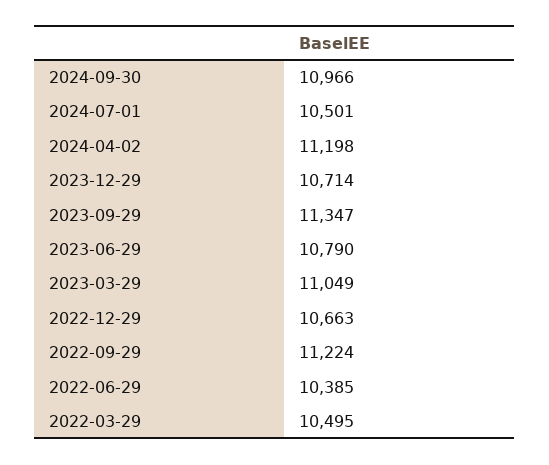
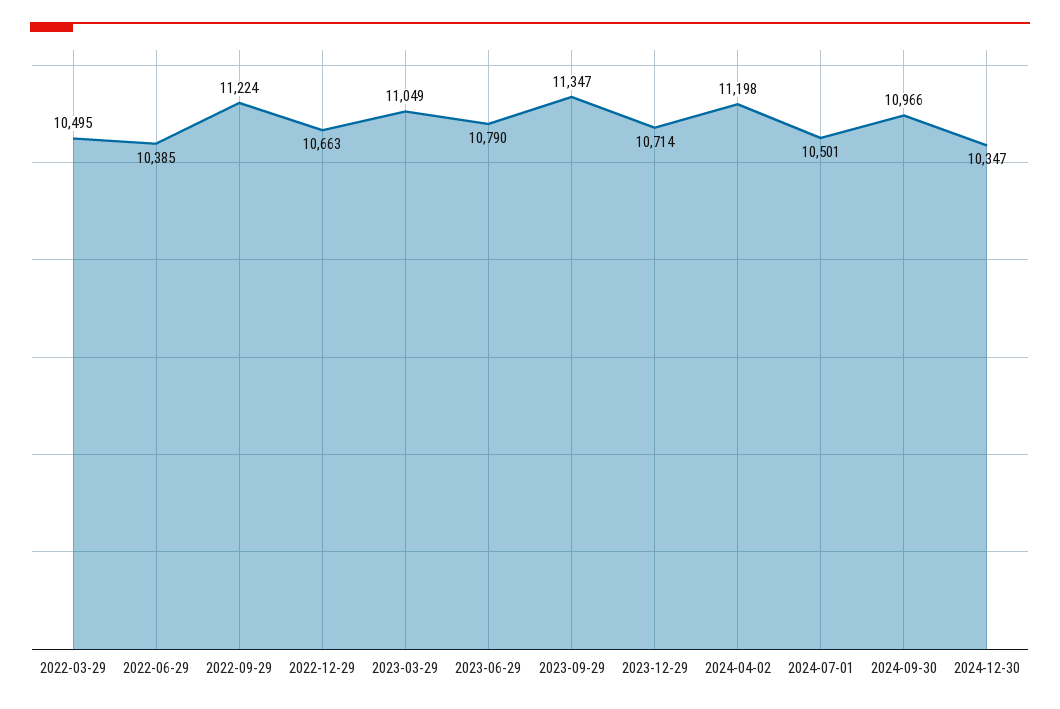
2024-12-30: none -> 10347

